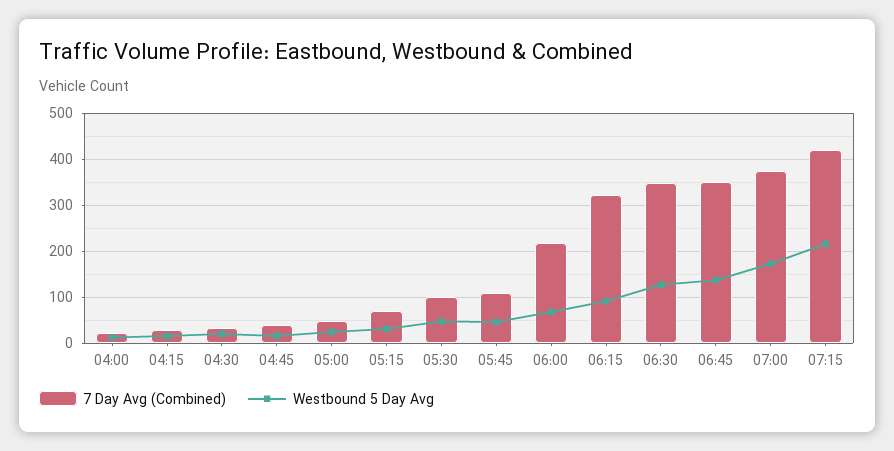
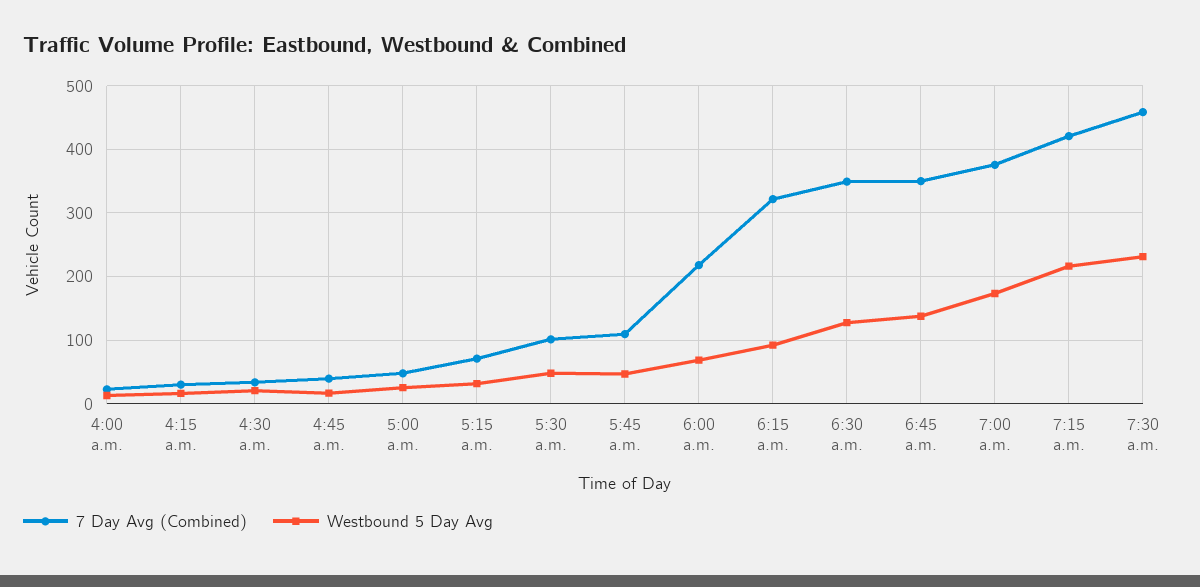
7 Day Avg (Combined), 7:30 a.m.: none -> 460
Westbound 5 Day Avg, 7:30 a.m.: none -> 230

